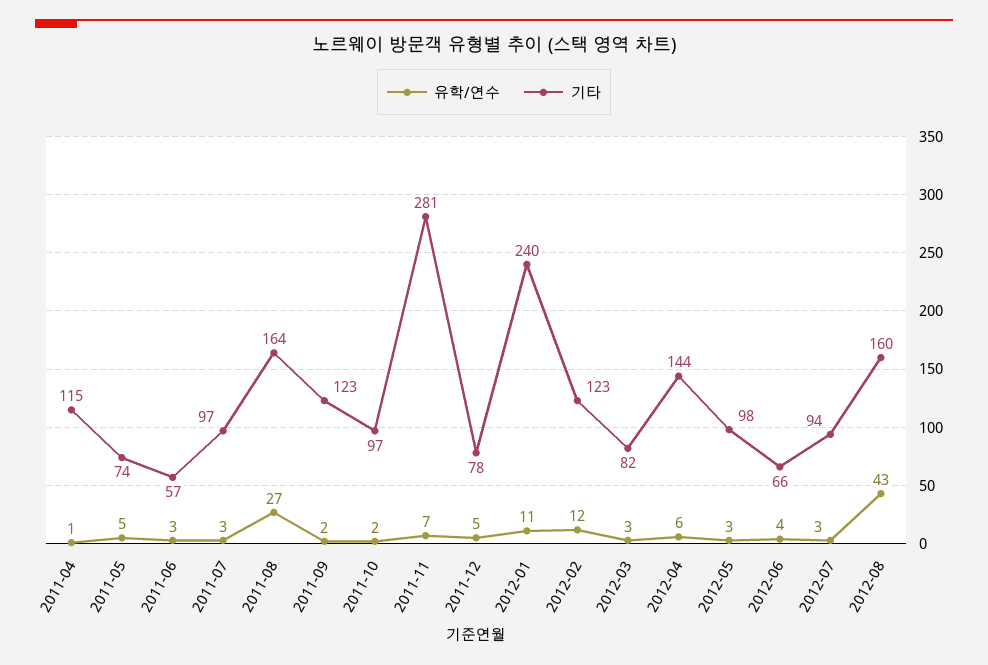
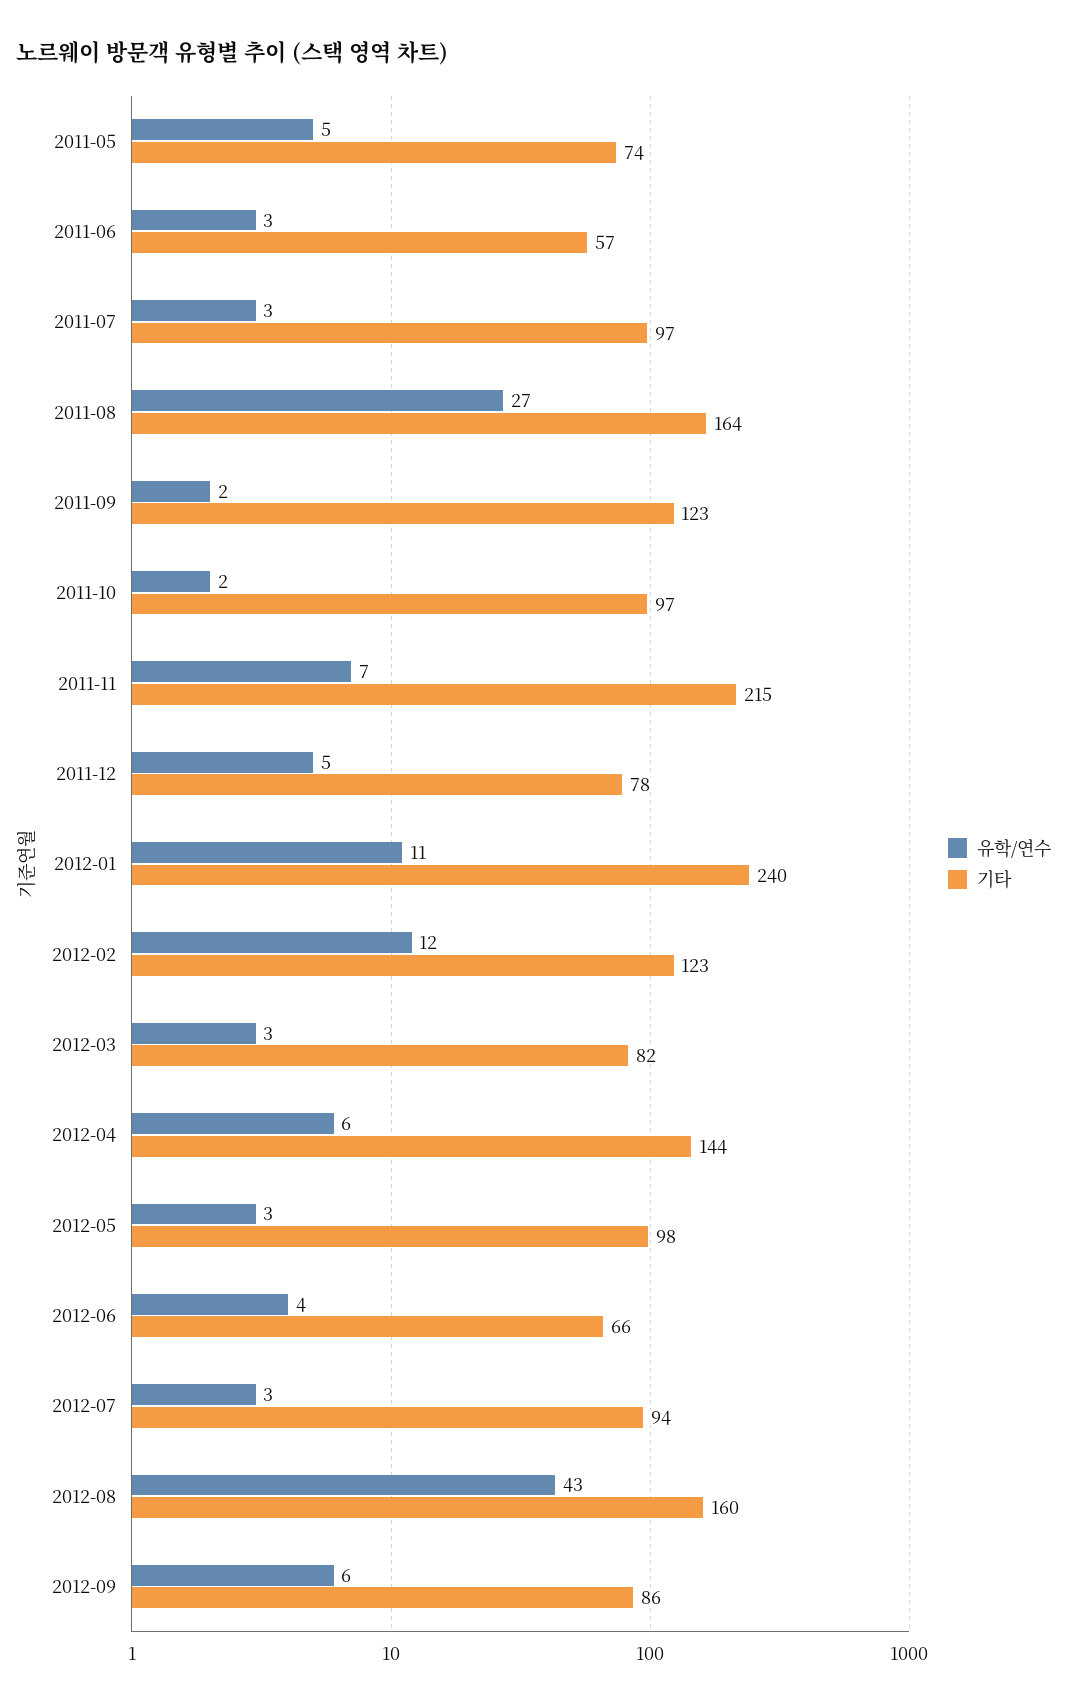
유학/연수, 2011-04: 1 -> none
기타, 2011-04: 115 -> none
기타, 2011-11: 281 -> 215
유학/연수, 2012-09: none -> 6
기타, 2012-09: none -> 86

